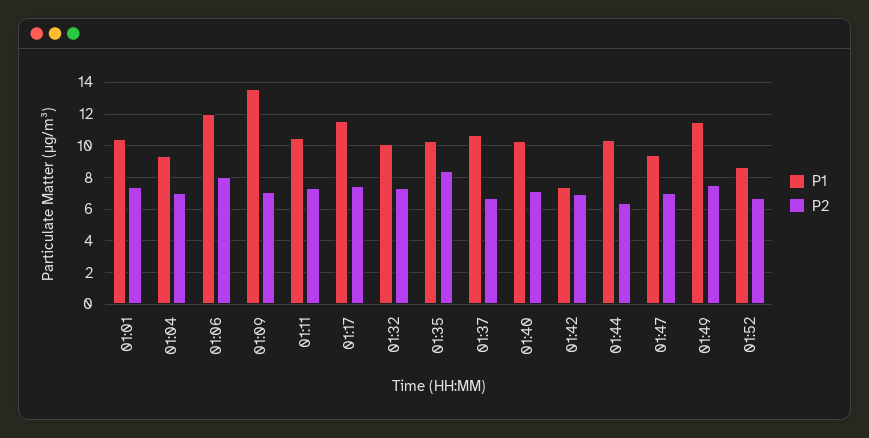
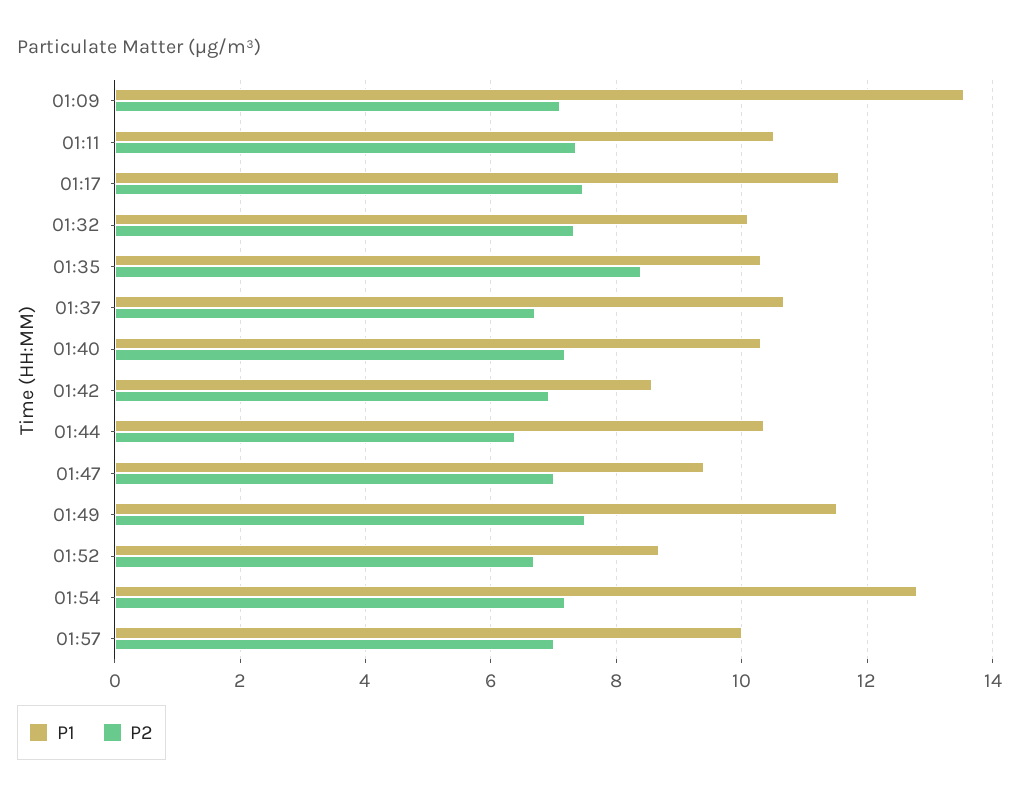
P1, 01:01: 10.5 -> none
P2, 01:01: 7.5 -> none
P1, 01:04: 9.5 -> none
P2, 01:04: 7 -> none
P1, 01:06: 12 -> none
P2, 01:06: 8 -> none
P1, 01:42: 7.5 -> 8.6
P1, 01:54: none -> 12.8
P2, 01:54: none -> 7.2
P1, 01:57: none -> 10
P2, 01:57: none -> 7

